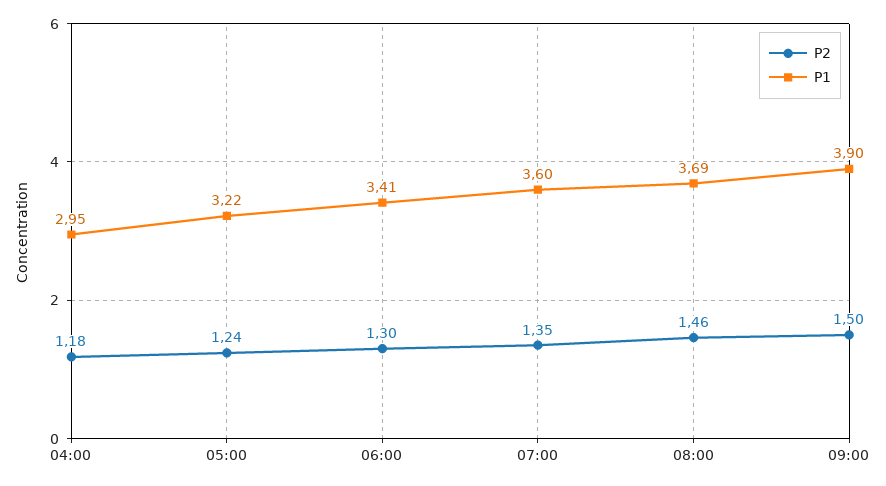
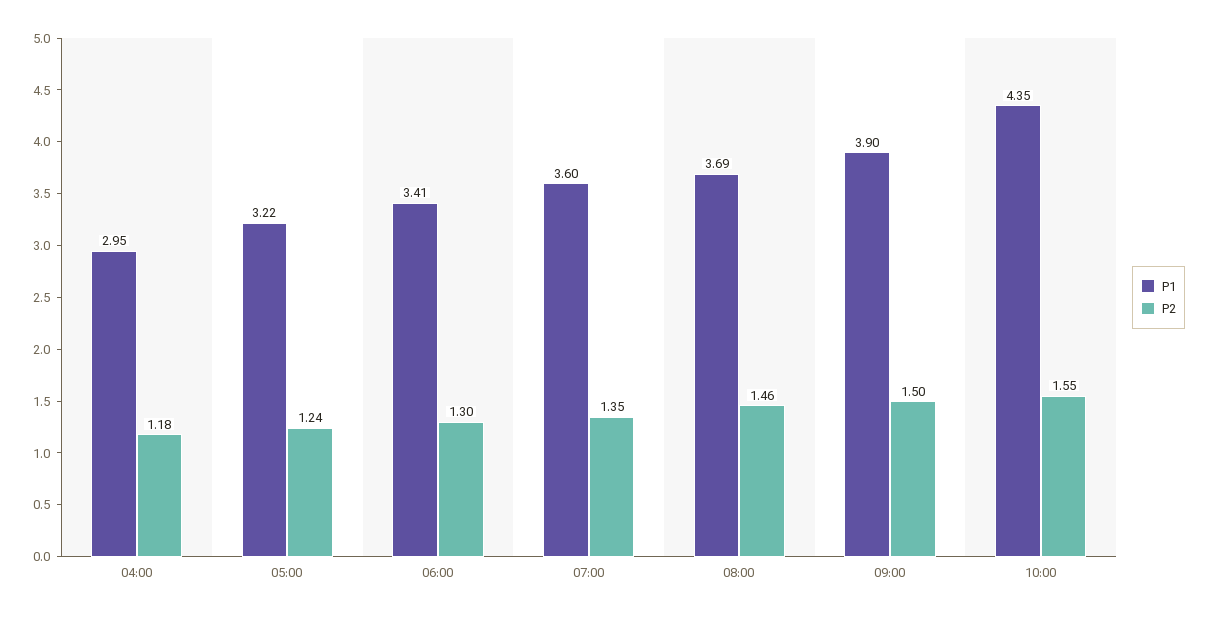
P1, 10:00: none -> 4.35
P2, 10:00: none -> 1.55

